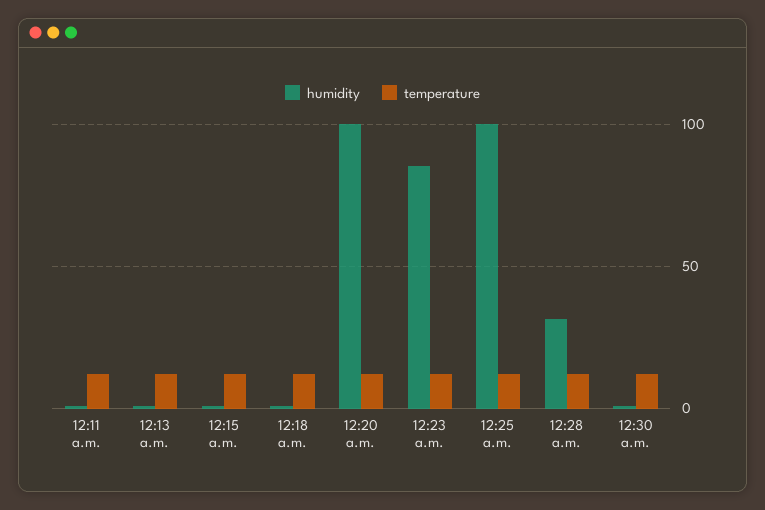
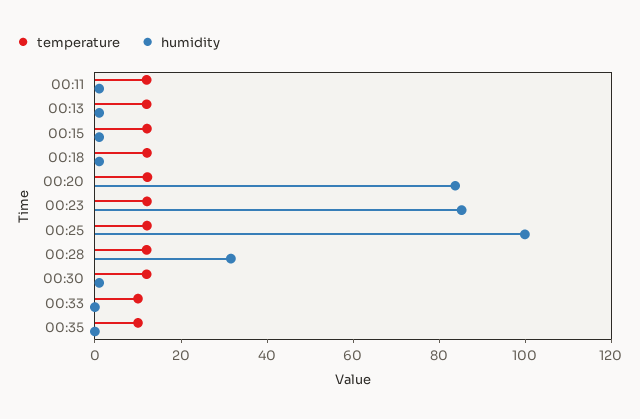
humidity, 12:20 a.m.: 100 -> 85
temperature, 00:33: none -> 10
humidity, 00:33: none -> 0
temperature, 00:35: none -> 10
humidity, 00:35: none -> 0

